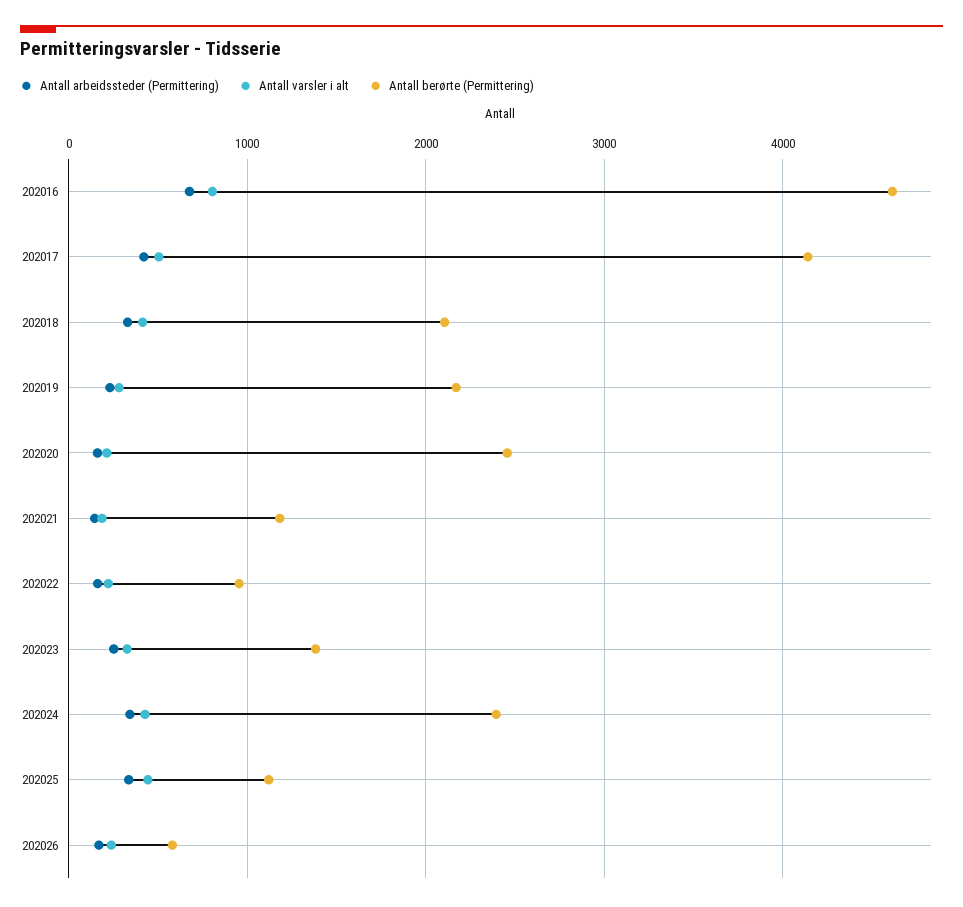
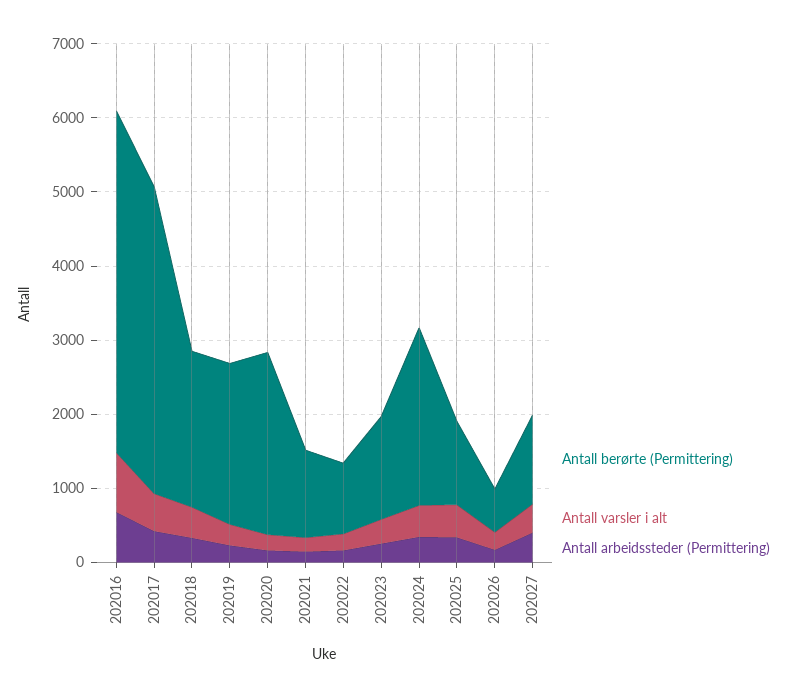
Antall berørte (Permittering), 202027: none -> 1200
Antall varsler i alt, 202027: none -> 400
Antall arbeidssteder (Permittering), 202027: none -> 400

